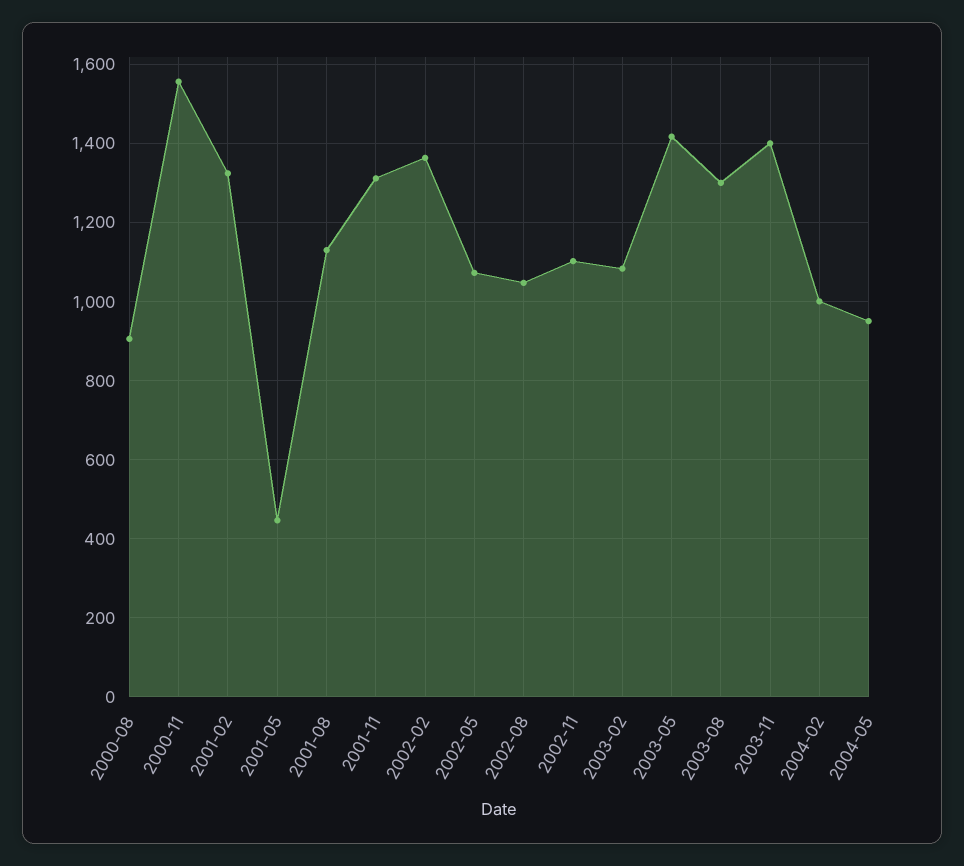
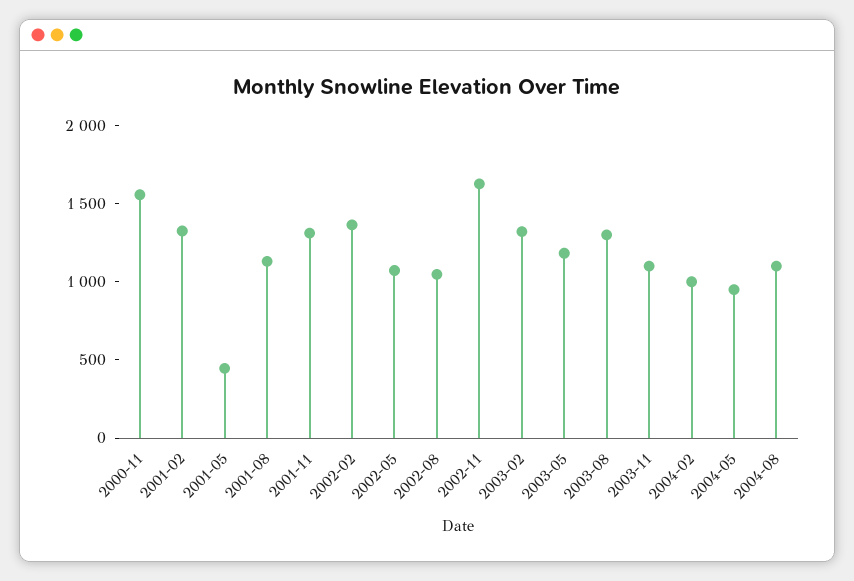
2000-08: 900 -> none
2002-11: 1100 -> 1600
2003-02: 1080 -> 1300
2003-05: 1420 -> 1200
2003-11: 1400 -> 1100
2004-08: none -> 1100

